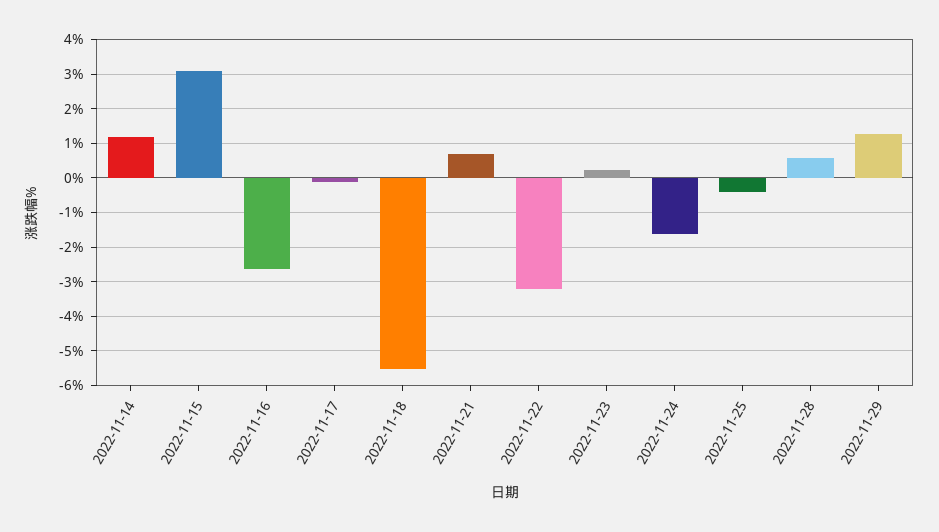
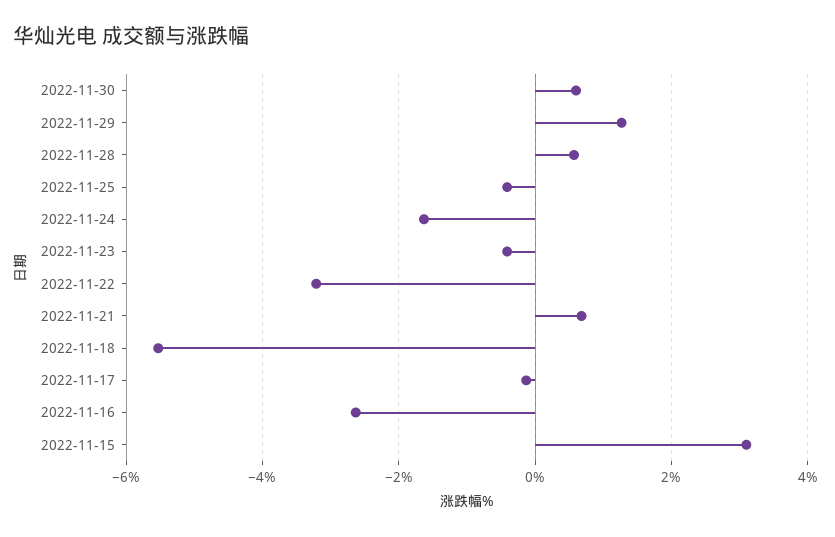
2022-11-14: 1.2 -> none
2022-11-23: 0.2 -> -0.4
2022-11-30: none -> 0.6

